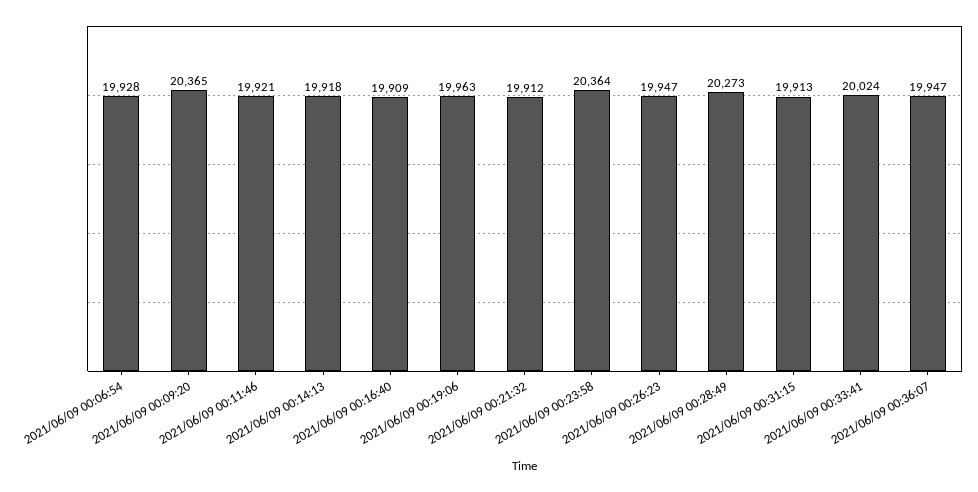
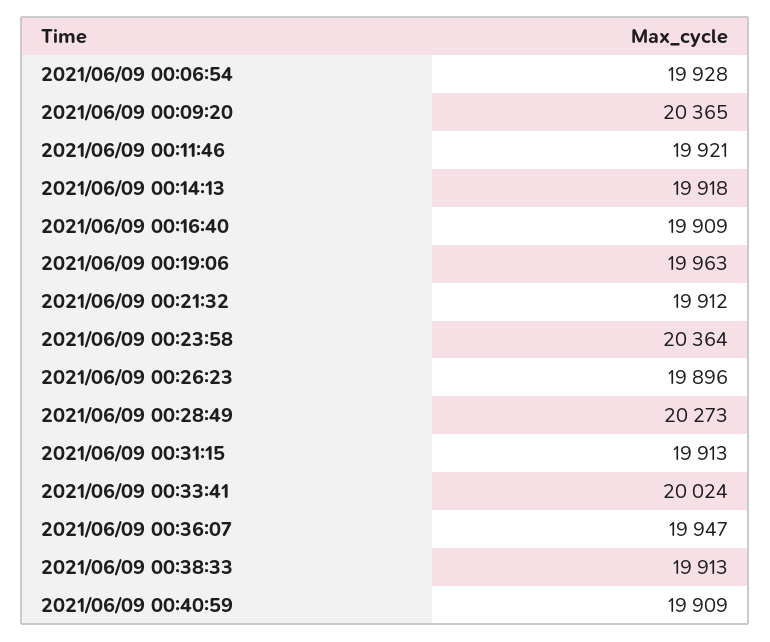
2021/06/09 00:26:23: 19947 -> 19896
2021/06/09 00:38:33: none -> 19913
2021/06/09 00:40:59: none -> 19909

